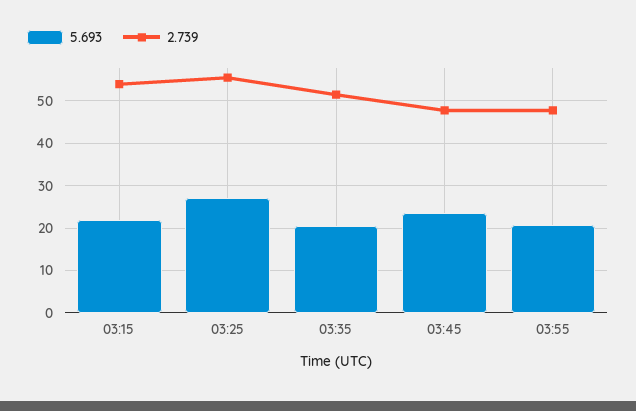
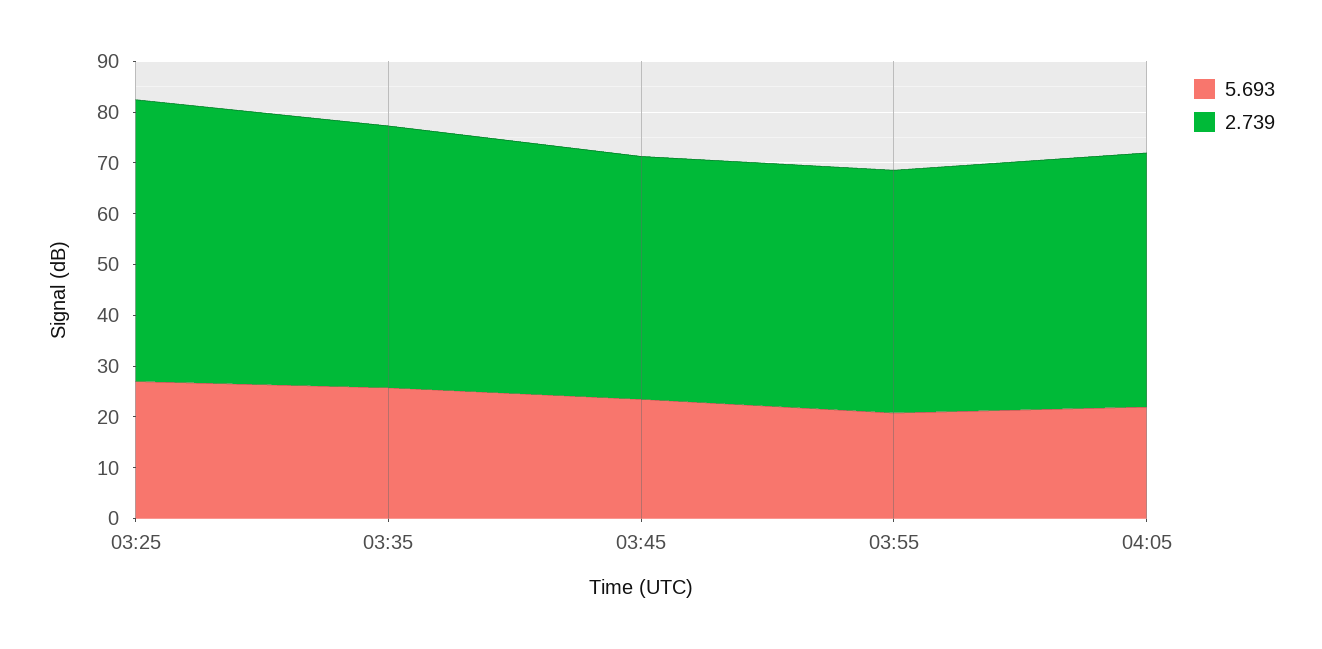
5.693, 03:15: 22 -> none
2.739, 03:15: 54 -> none
5.693, 03:35: 20 -> 26
5.693, 04:05: none -> 22
2.739, 04:05: none -> 50

